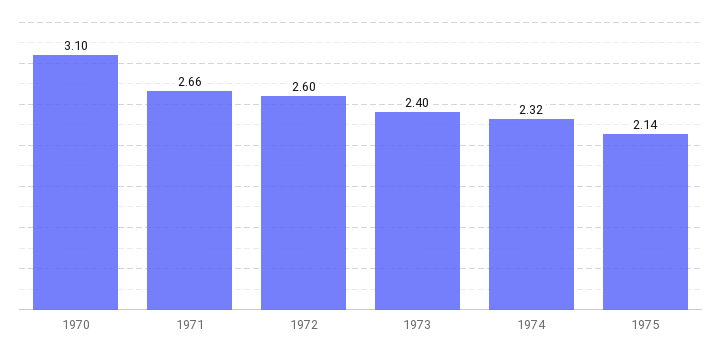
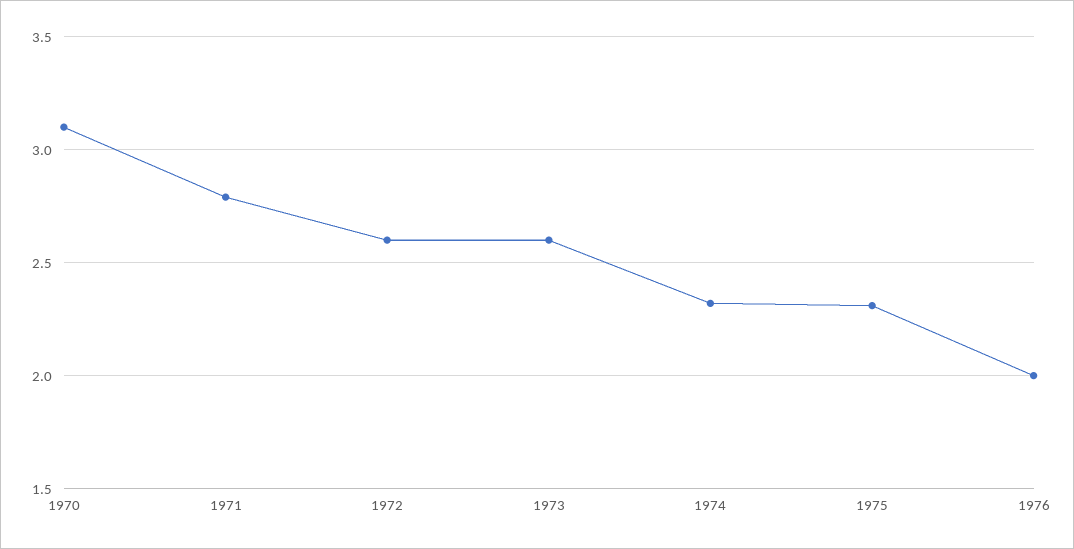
1971: 2.66 -> 2.8
1973: 2.4 -> 2.6
1975: 2.14 -> 2.3
1976: none -> 2

